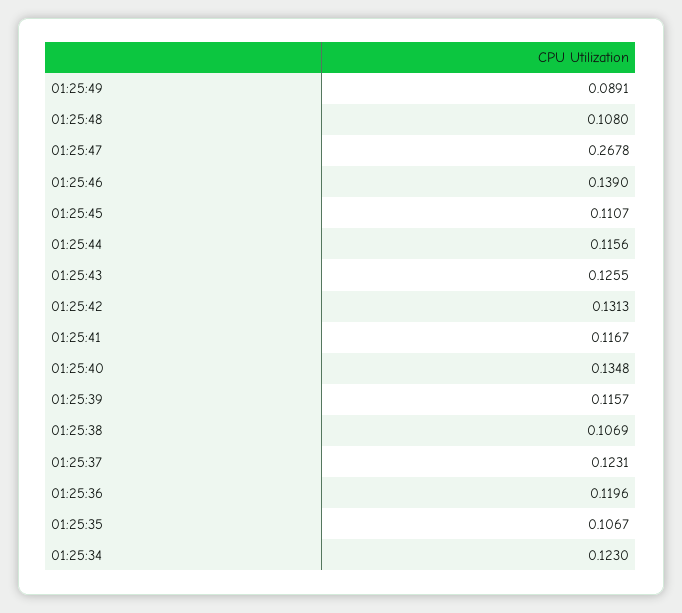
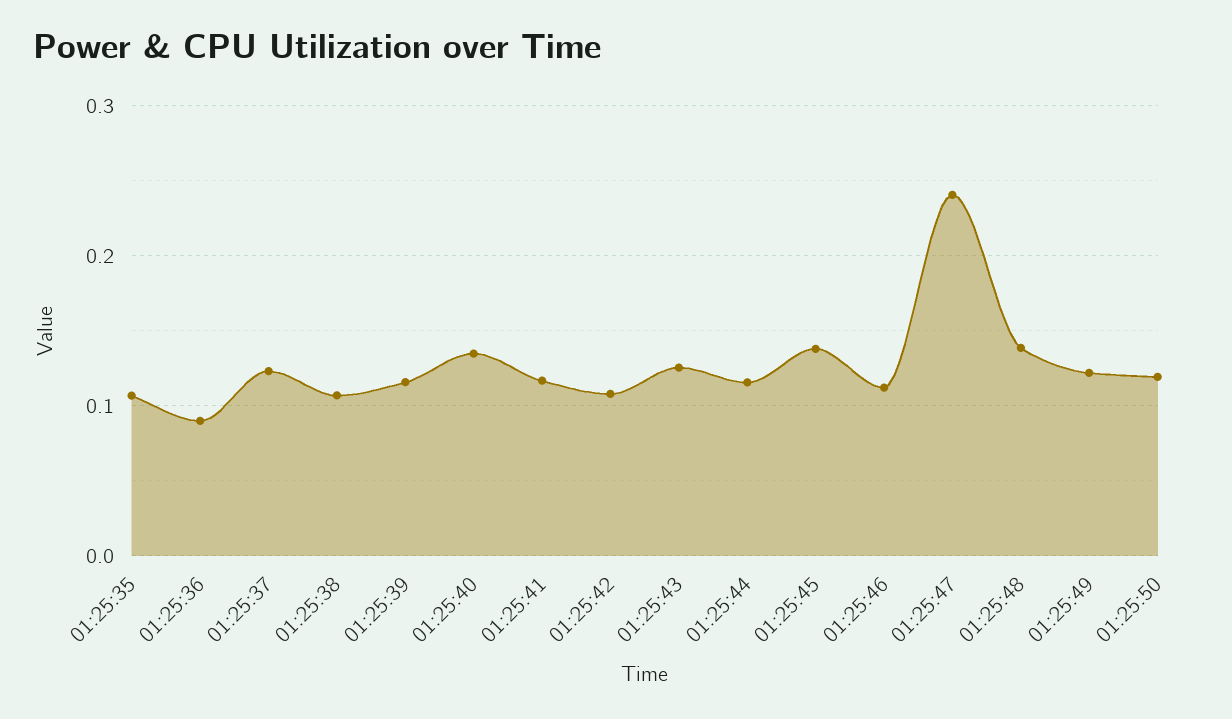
01:25:49: 0.0891 -> 0.12
01:25:48: 0.108 -> 0.14
01:25:47: 0.2678 -> 0.24
01:25:46: 0.139 -> 0.11
01:25:45: 0.1107 -> 0.14
01:25:42: 0.1313 -> 0.11
01:25:36: 0.1196 -> 0.09
01:25:34: 0.123 -> none
01:25:50: none -> 0.12

